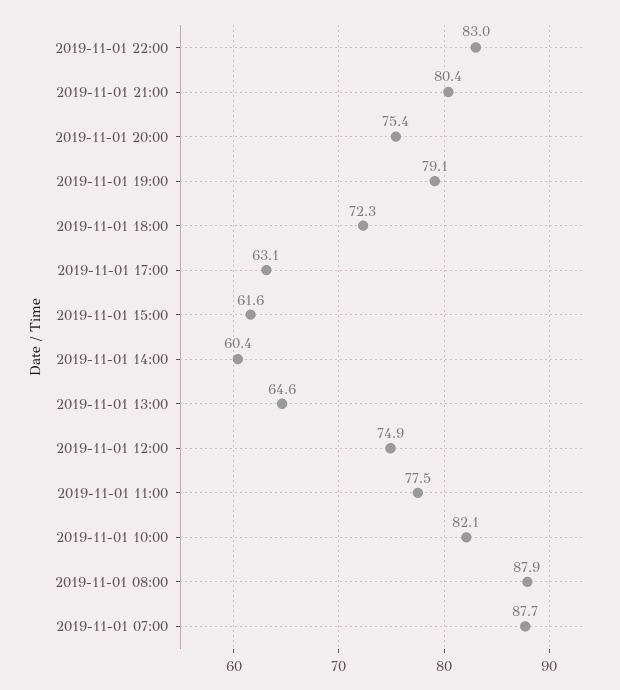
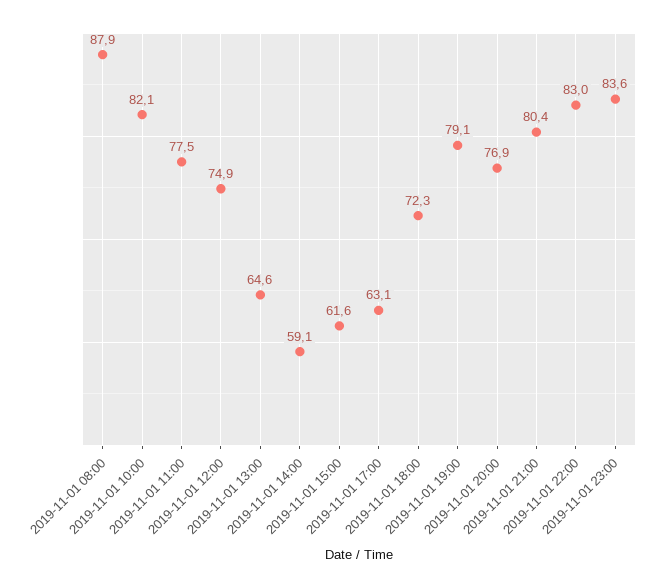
2019-11-01 20:00: 75.4 -> 76.9
2019-11-01 14:00: 60.4 -> 59.1
2019-11-01 07:00: 87.7 -> none
2019-11-01 23:00: none -> 83.6

